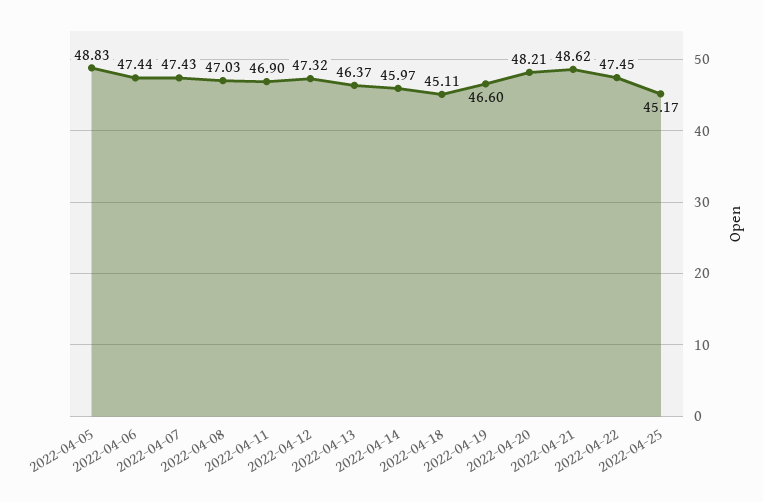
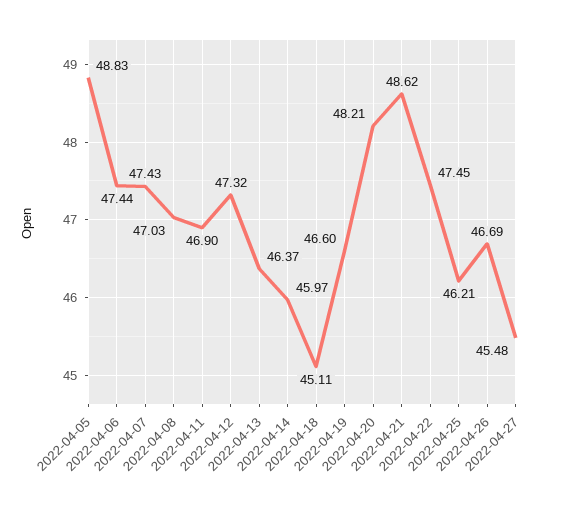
2022-04-25: 45.17 -> 46.21
2022-04-26: none -> 46.69
2022-04-27: none -> 45.48

